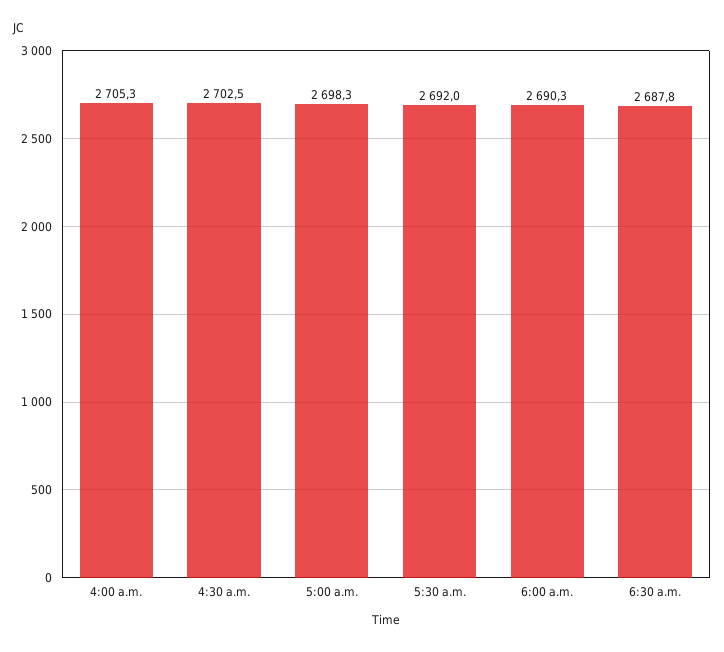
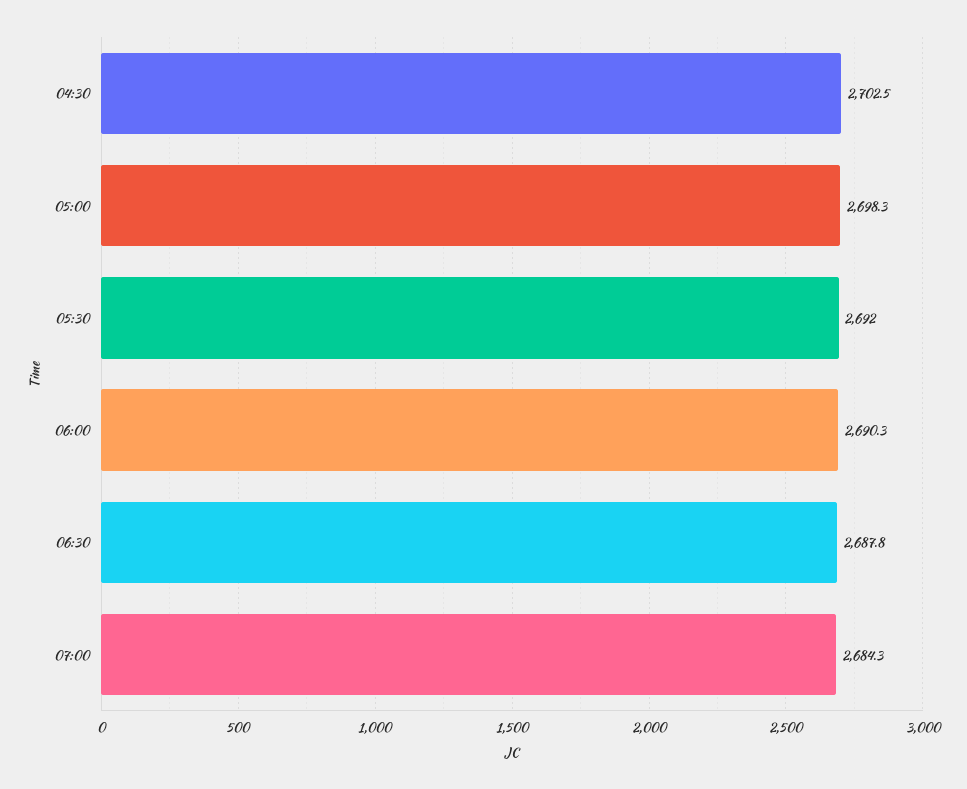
4:00 a.m.: 2705.3 -> none
07:00: none -> 2684.3

